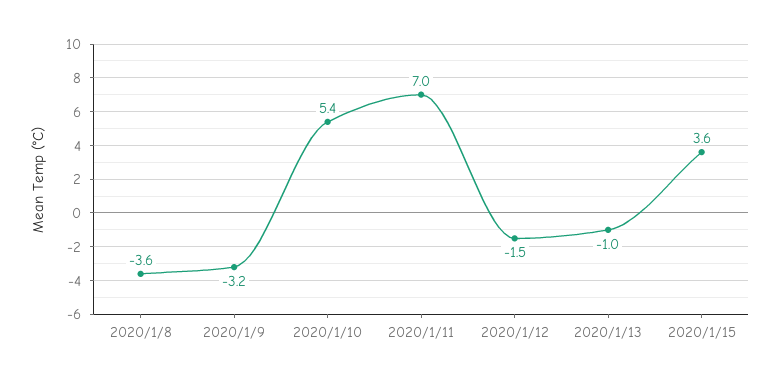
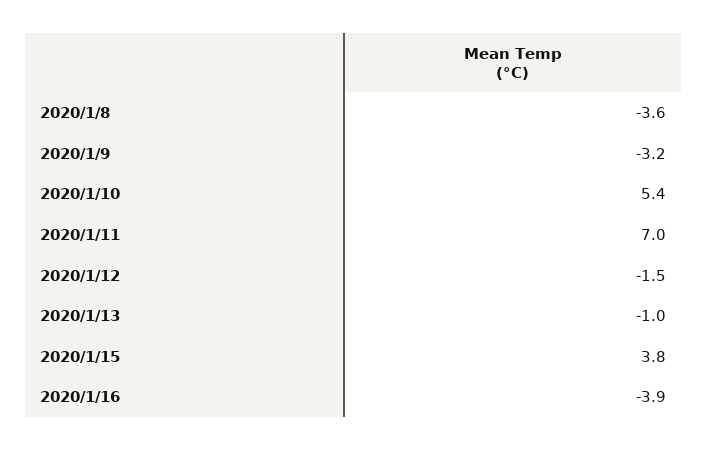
2020/1/15: 3.6 -> 3.8
2020/1/16: none -> -3.9

